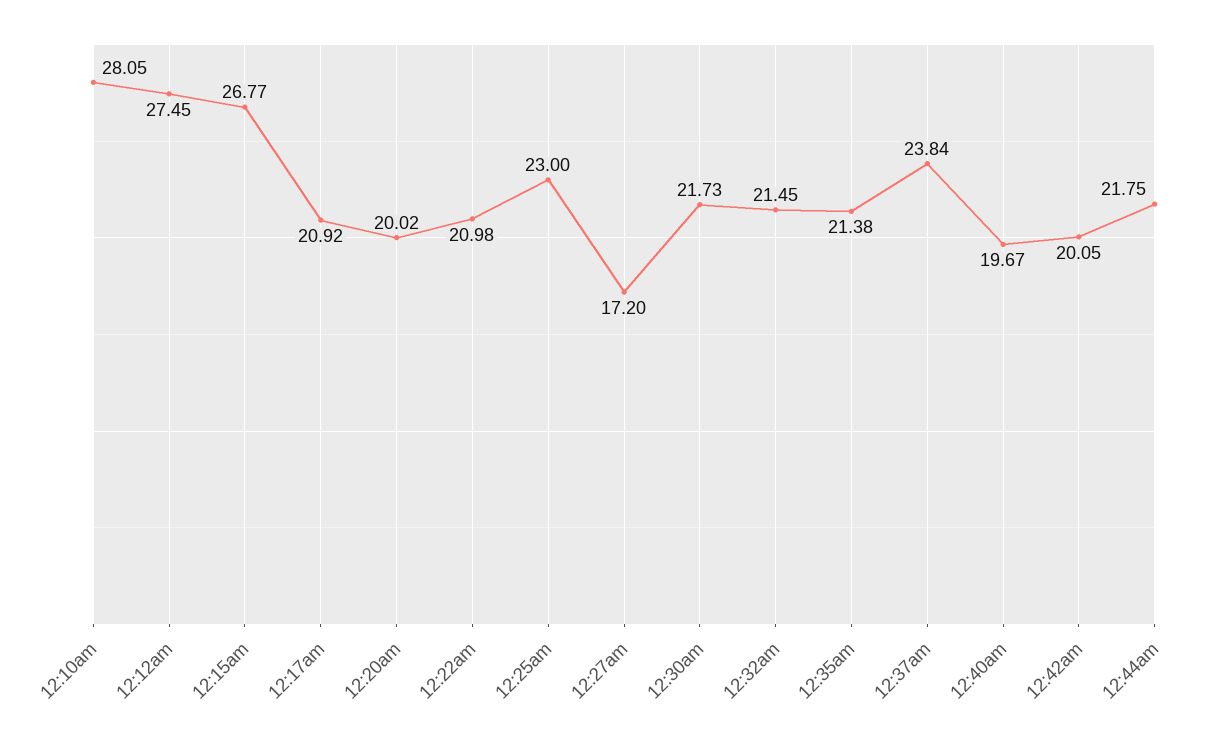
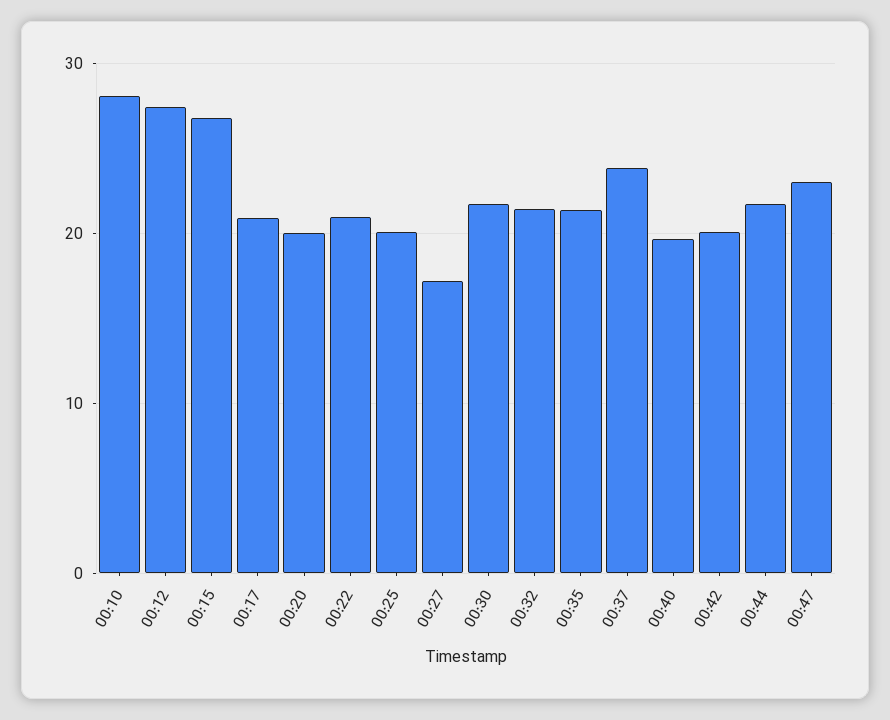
12:25am: 23 -> 20
00:47: none -> 23

